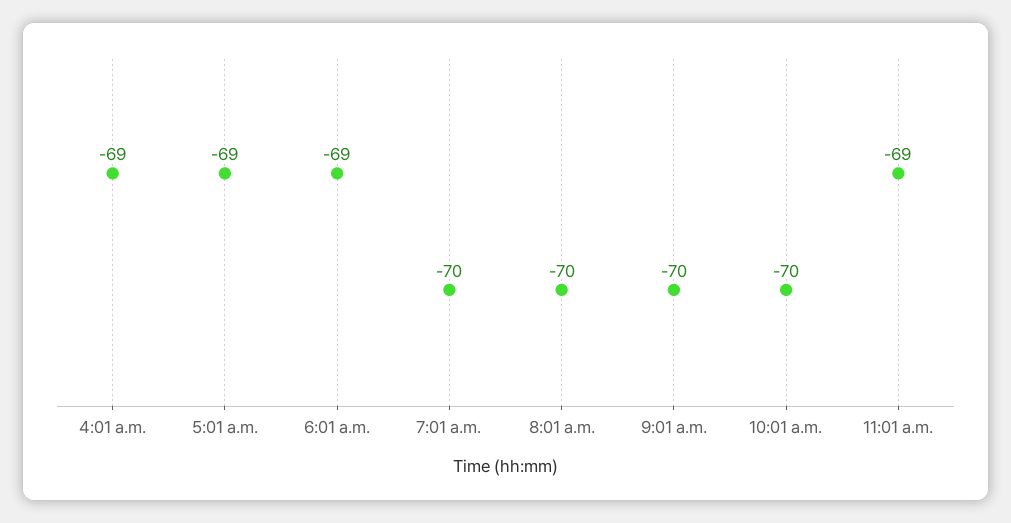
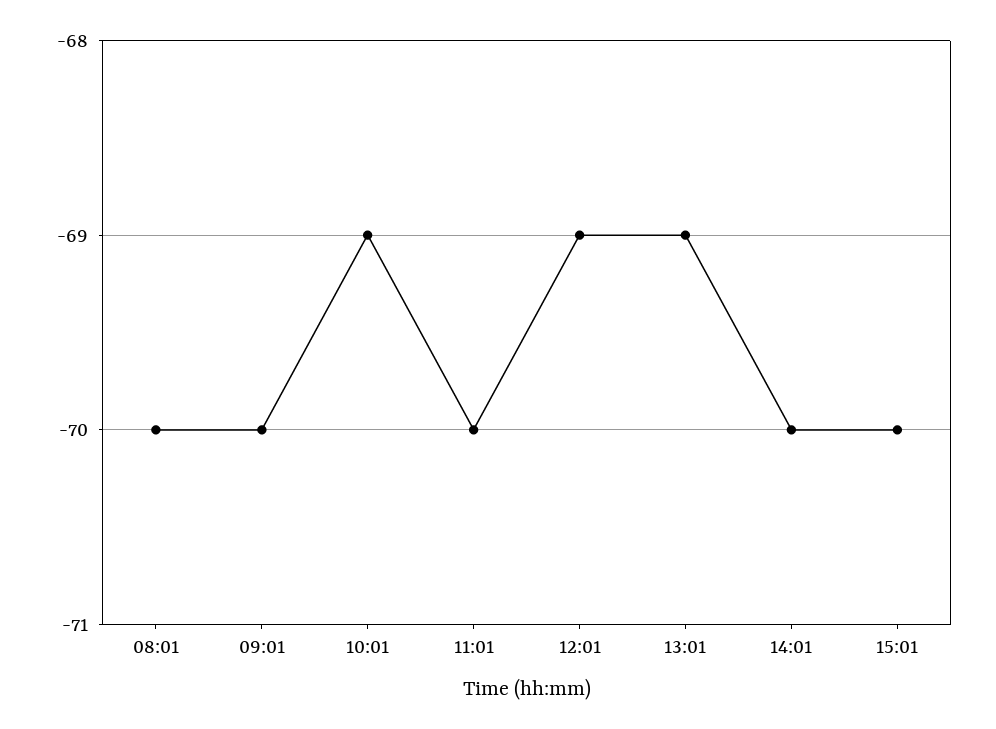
4:01 a.m.: -69 -> none
5:01 a.m.: -69 -> none
6:01 a.m.: -69 -> none
7:01 a.m.: -70 -> none
10:01 a.m.: -70 -> -69
11:01 a.m.: -69 -> -70
12:01: none -> -69
13:01: none -> -69
14:01: none -> -70
15:01: none -> -70

